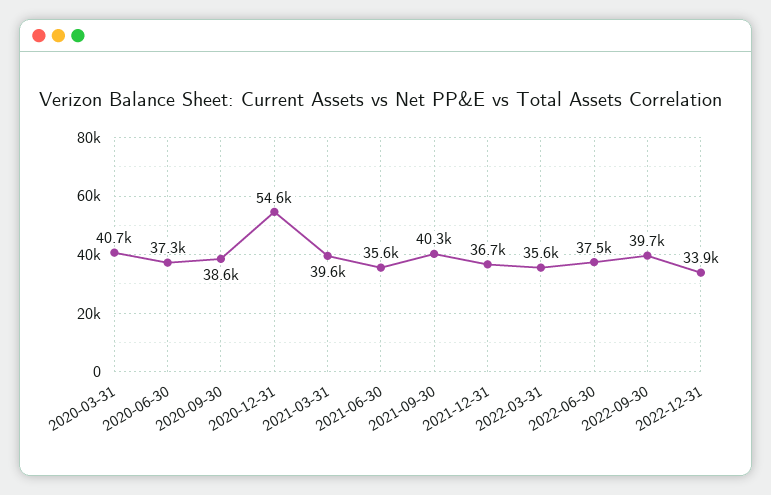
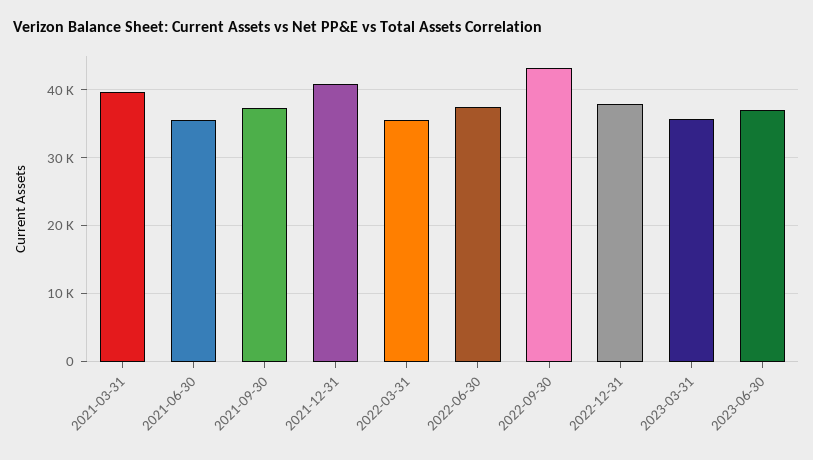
2020-03-31: 40700 -> none
2020-06-30: 37300 -> none
2020-09-30: 38600 -> none
2020-12-31: 54600 -> none
2021-09-30: 40300 -> 37000
2021-12-31: 36700 -> 41000
2022-09-30: 39700 -> 43000
2022-12-31: 33900 -> 38000
2023-03-31: none -> 36000
2023-06-30: none -> 37000

